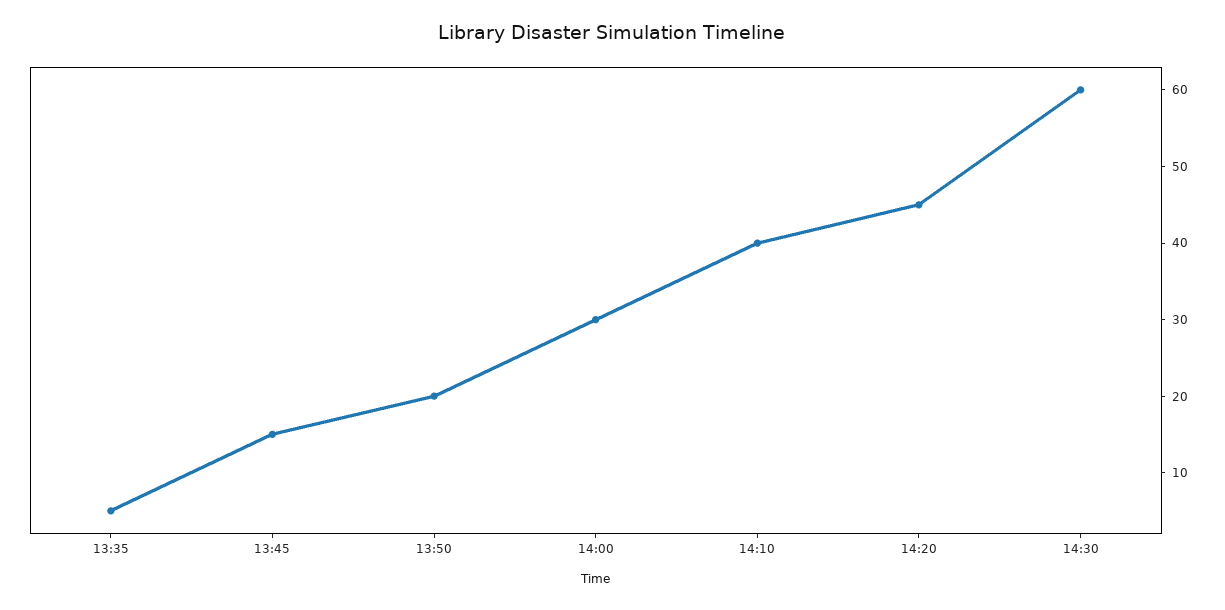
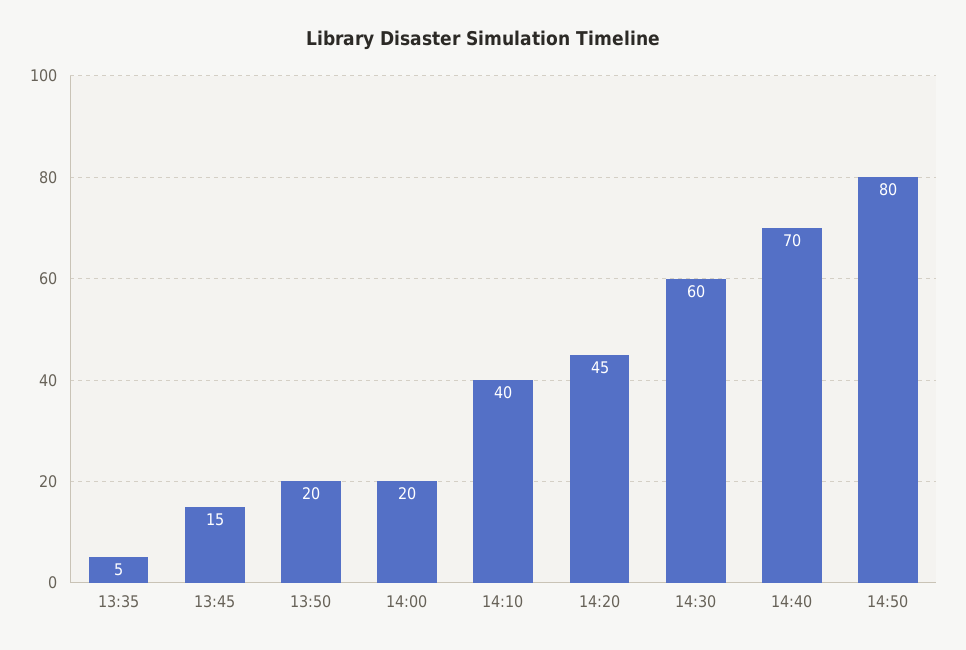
14:00: 30 -> 20
14:40: none -> 70
14:50: none -> 80

